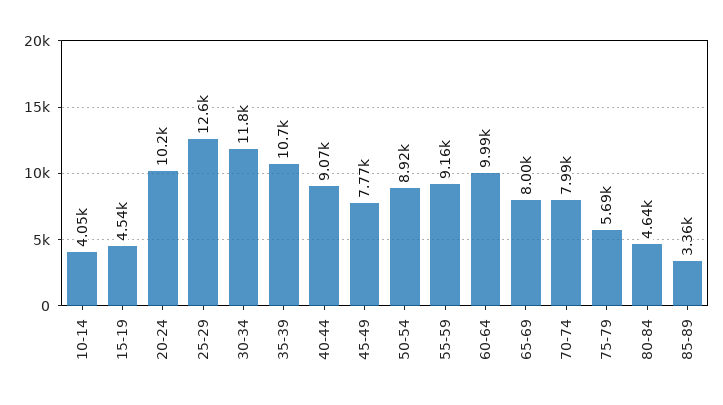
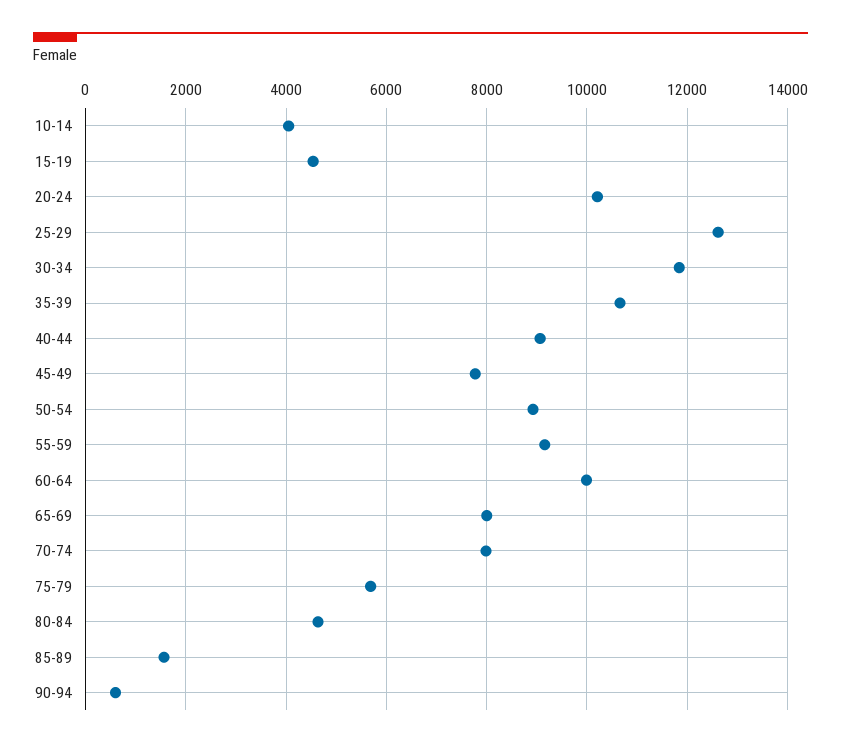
85-89: 3360 -> 1600
90-94: none -> 600

